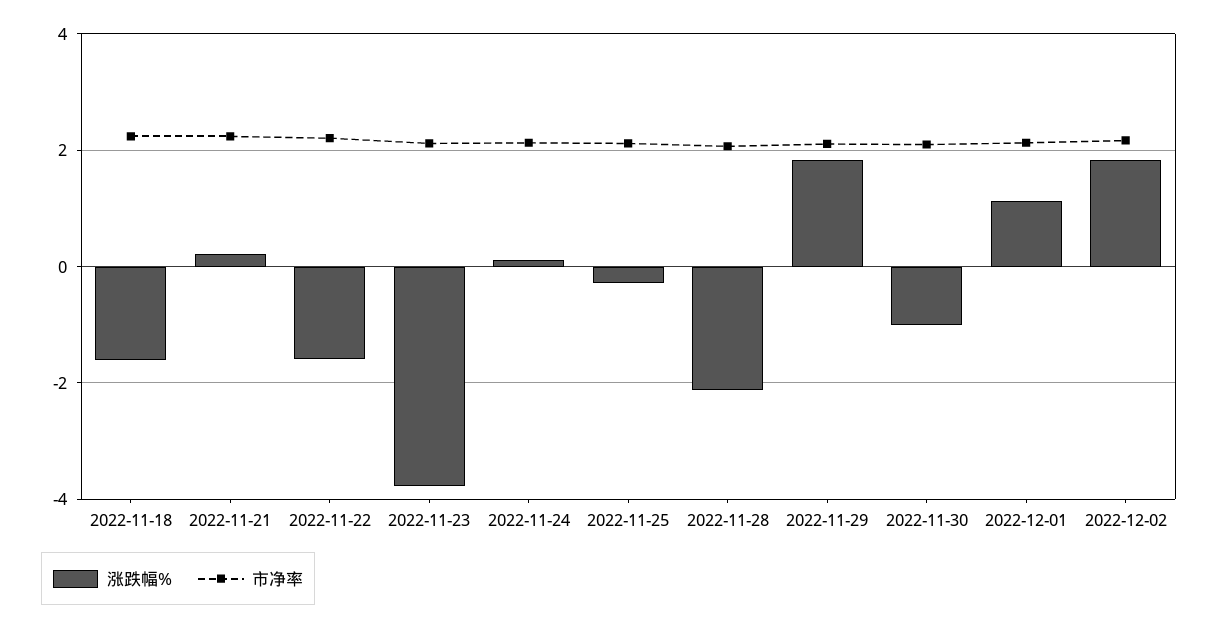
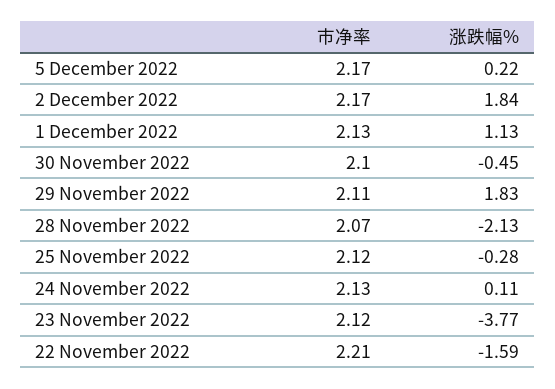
涨跌幅%, 2022-11-18: -1.6 -> none
市净率, 2022-11-18: 2.2 -> none
涨跌幅%, 2022-11-21: 0.2 -> none
市净率, 2022-11-21: 2.2 -> none
涨跌幅%, 2022-11-30: -1 -> -0.45
市净率, 5 December 2022: none -> 2.17
涨跌幅%, 5 December 2022: none -> 0.22

